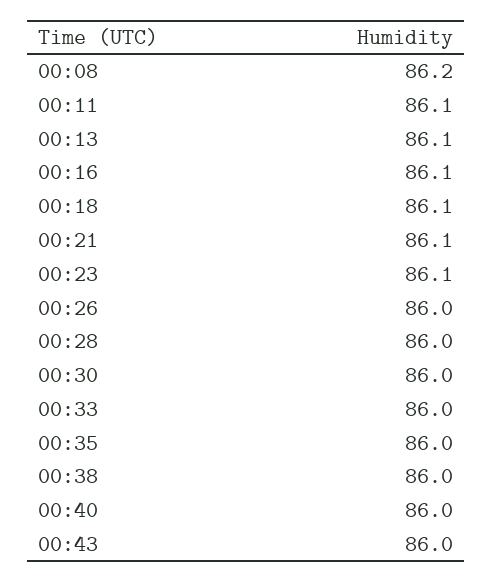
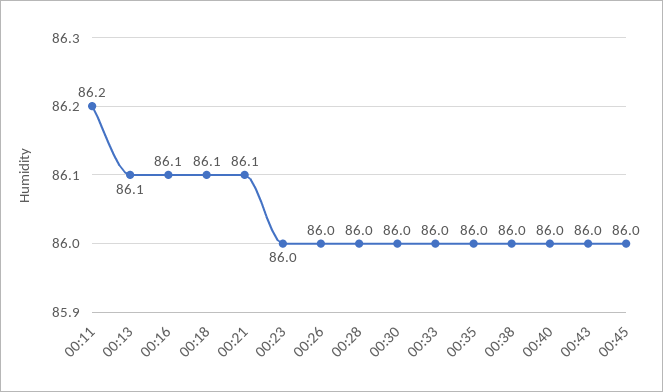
00:08: 86.2 -> none
00:11: 86.1 -> 86.2
00:23: 86.1 -> 86
00:45: none -> 86

